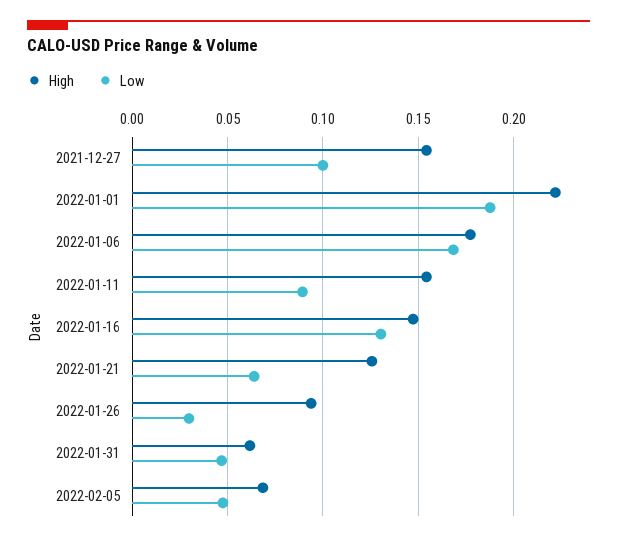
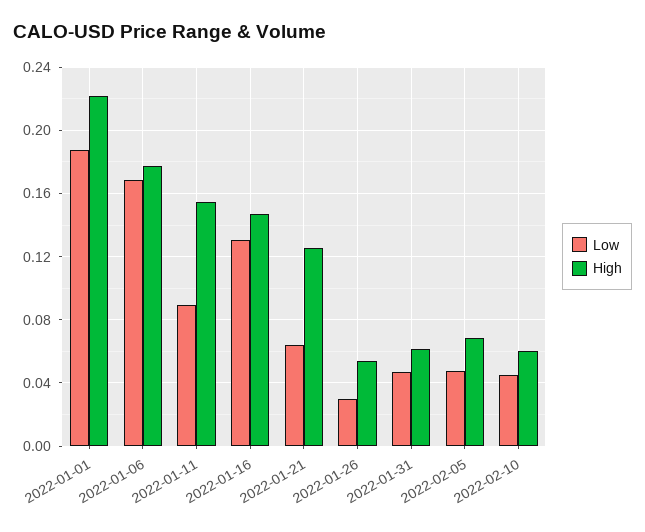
High, 2021-12-27: 0.155 -> none
Low, 2021-12-27: 0.1 -> none
High, 2022-01-26: 0.095 -> 0.055
Low, 2022-02-10: none -> 0.045
High, 2022-02-10: none -> 0.06

